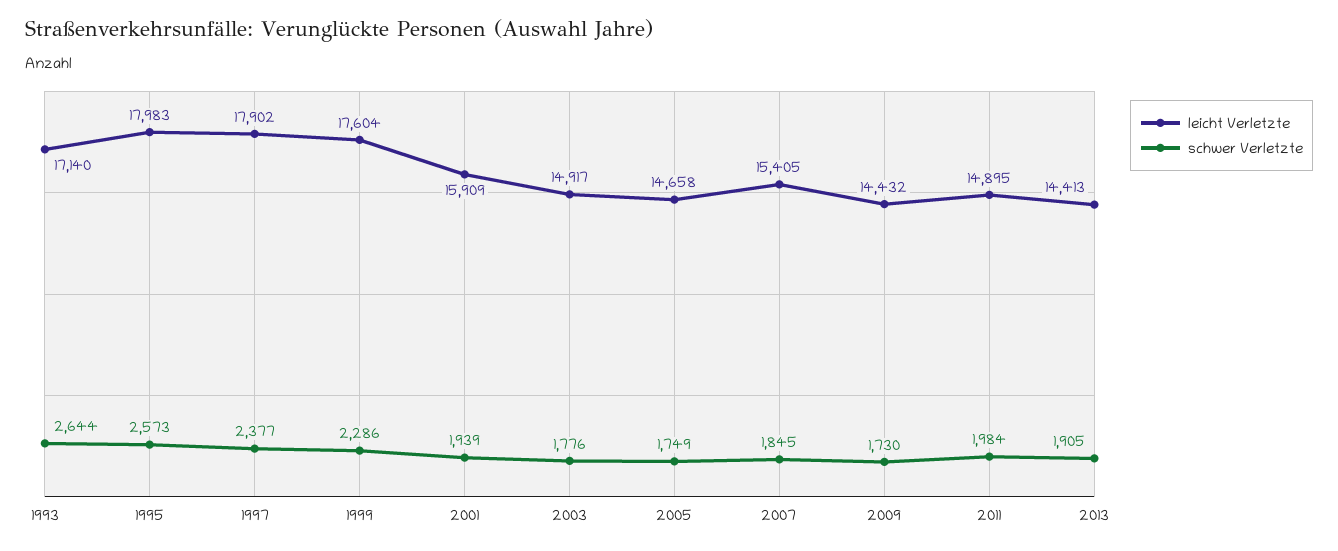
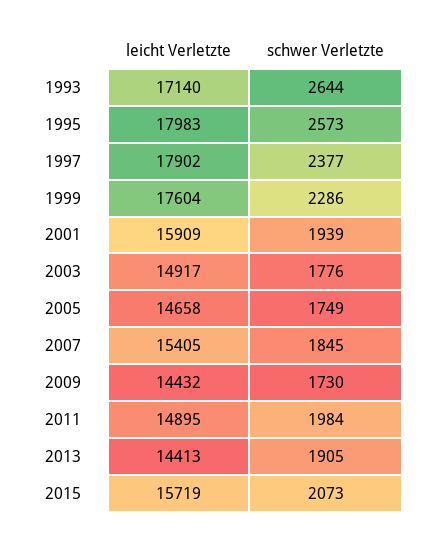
leicht Verletzte, 2015: none -> 15719
schwer Verletzte, 2015: none -> 2073

